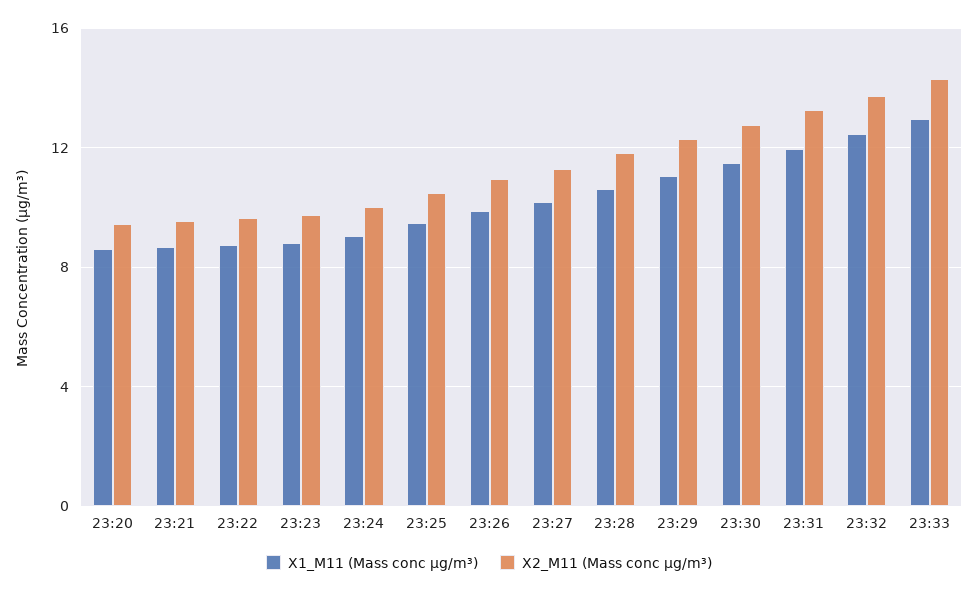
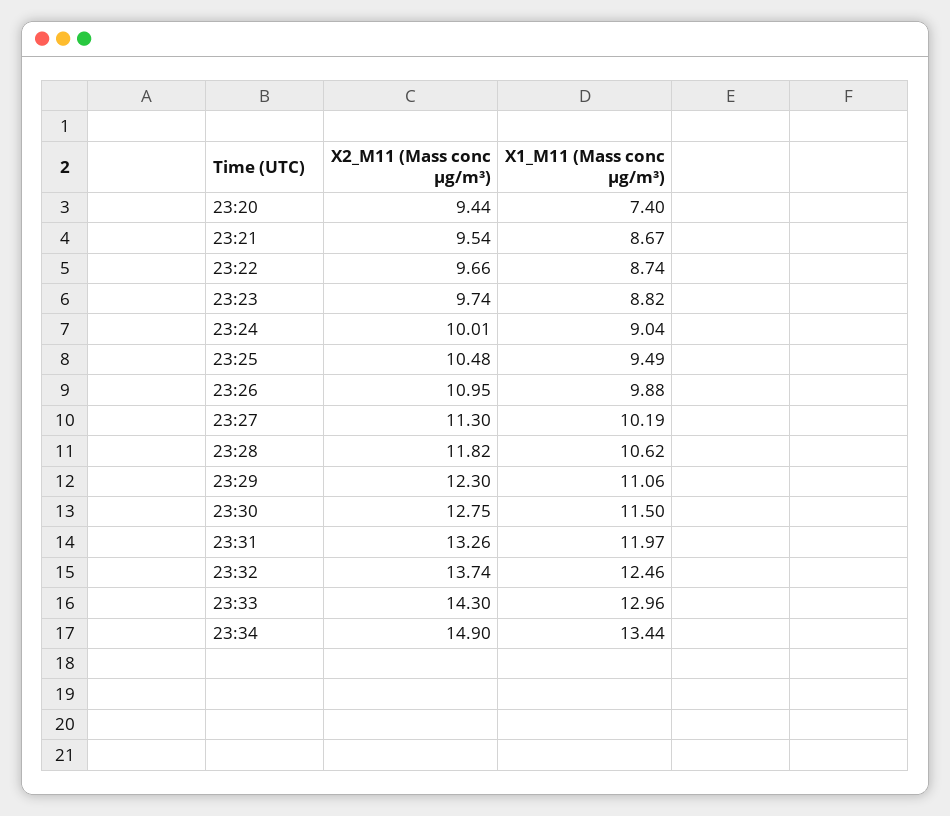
X1_M11 (Mass conc μg/m³), 23:20: 8.5 -> 7.4
X2_M11 (Mass conc μg/m³), 23:34: none -> 14.9
X1_M11 (Mass conc μg/m³), 23:34: none -> 13.44

